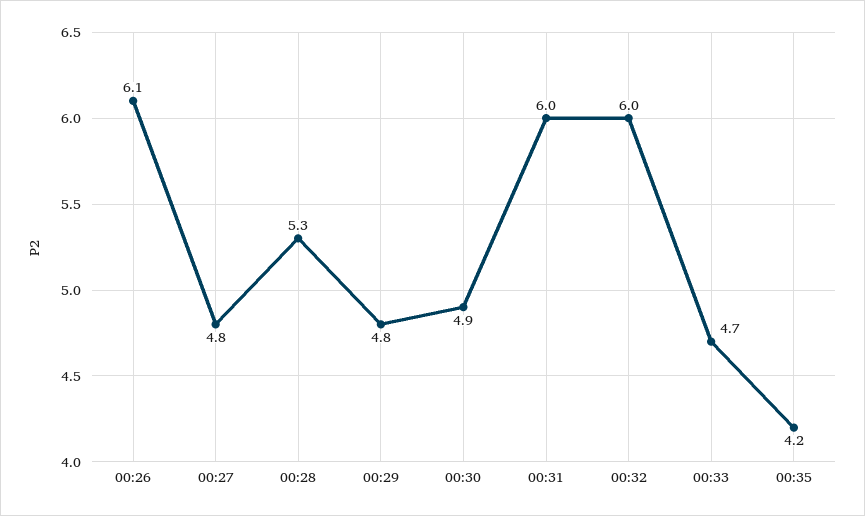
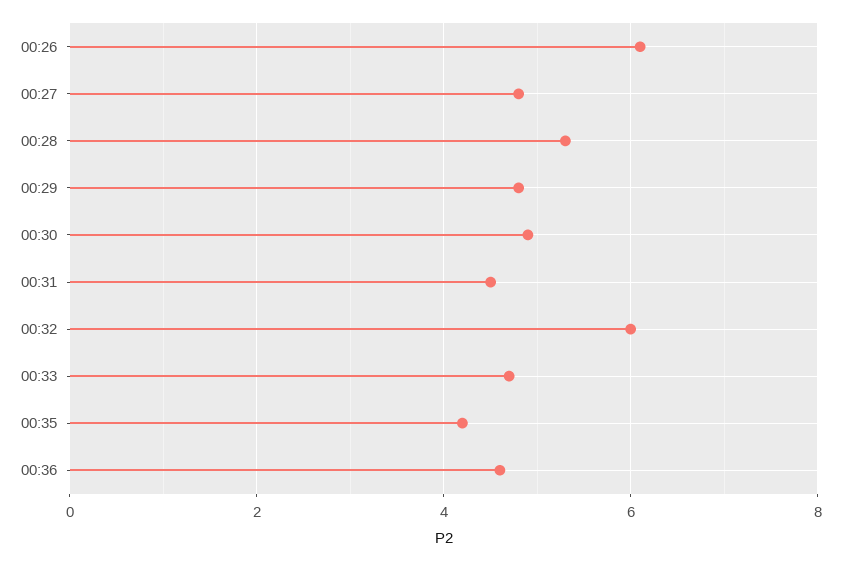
00:31: 6 -> 4.5
00:36: none -> 4.5

